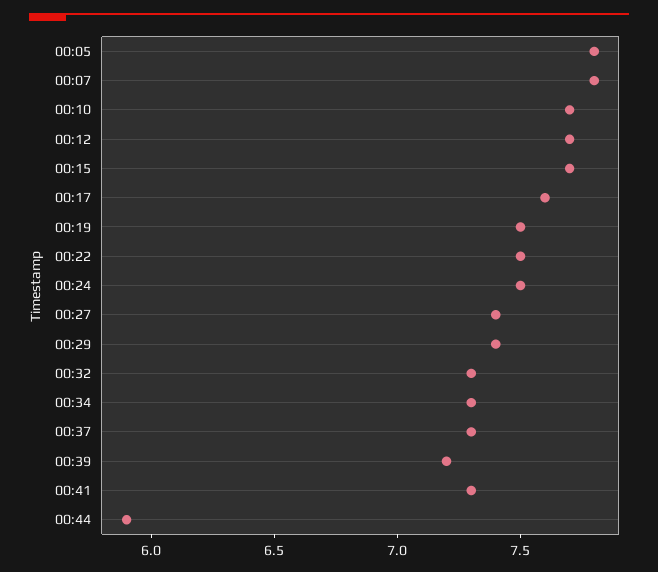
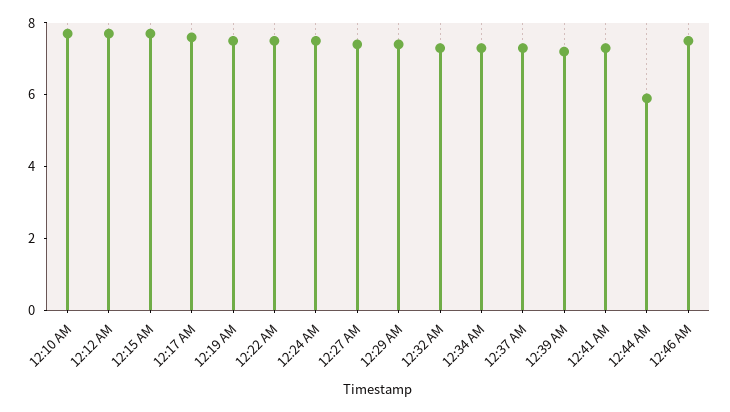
00:05: 7.8 -> none
00:07: 7.8 -> none
12:46 AM: none -> 7.5

